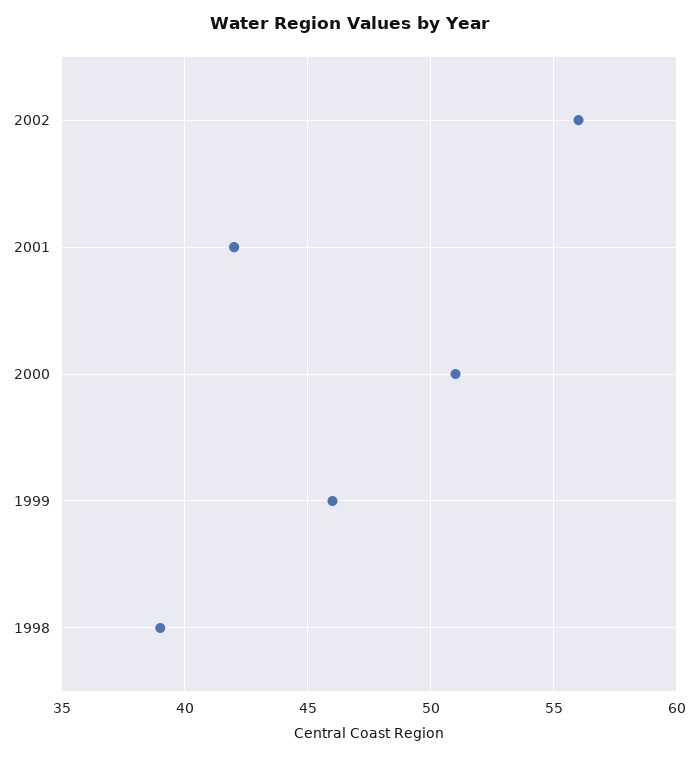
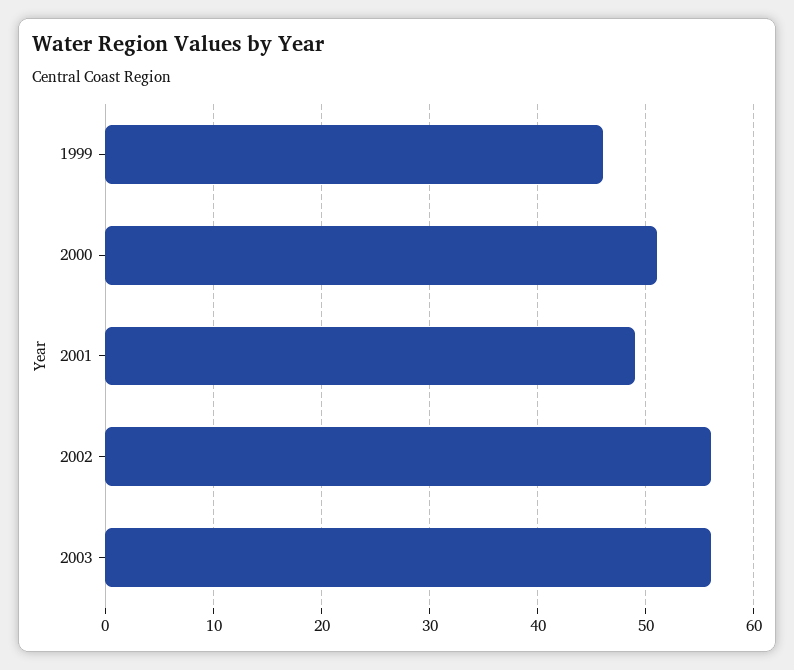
2001: 42 -> 49
1998: 39 -> none
2003: none -> 56

